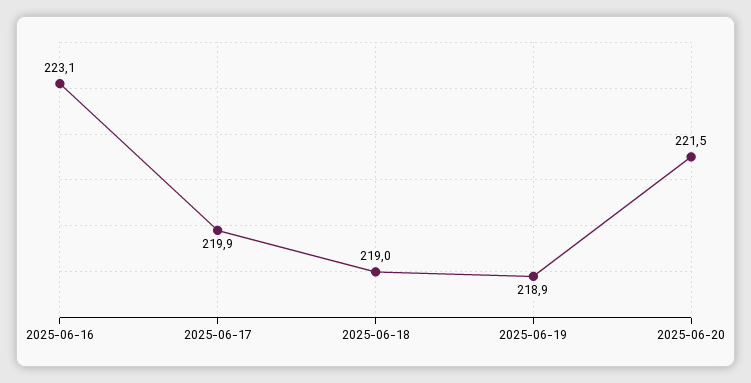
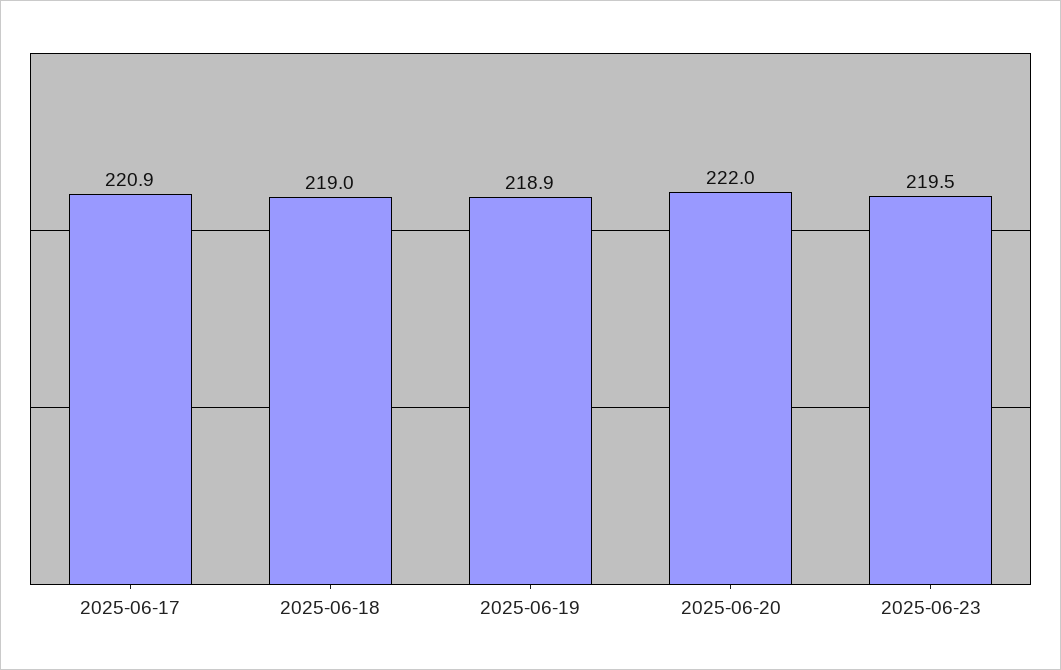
2025-06-16: 223.1 -> none
2025-06-17: 219.9 -> 220.9
2025-06-20: 221.5 -> 222
2025-06-23: none -> 219.5

